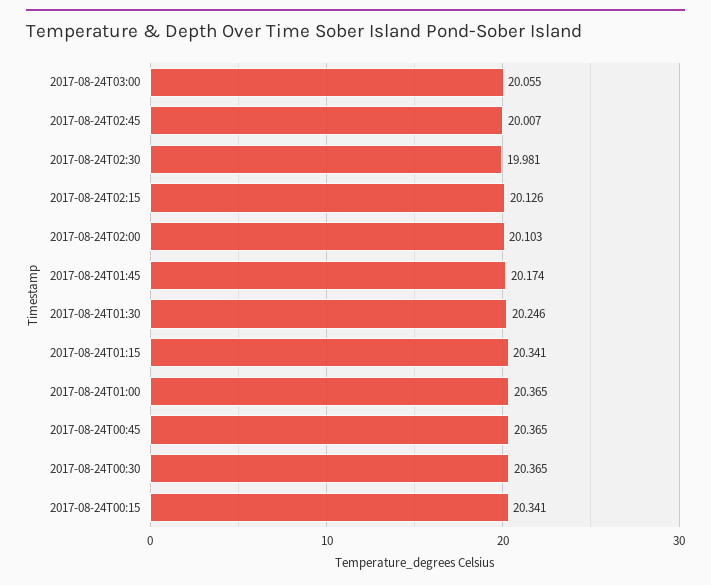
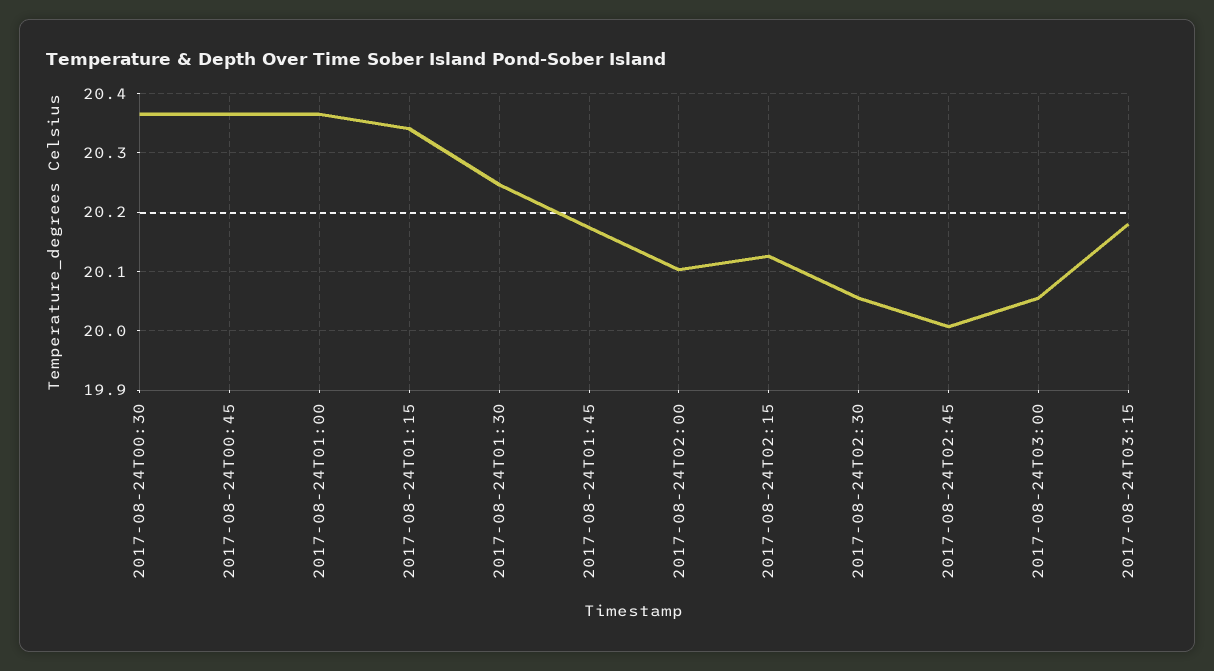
2017-08-24T02:30: 19.981 -> 20.06
2017-08-24T00:15: 20.341 -> none
2017-08-24T03:15: none -> 20.18

